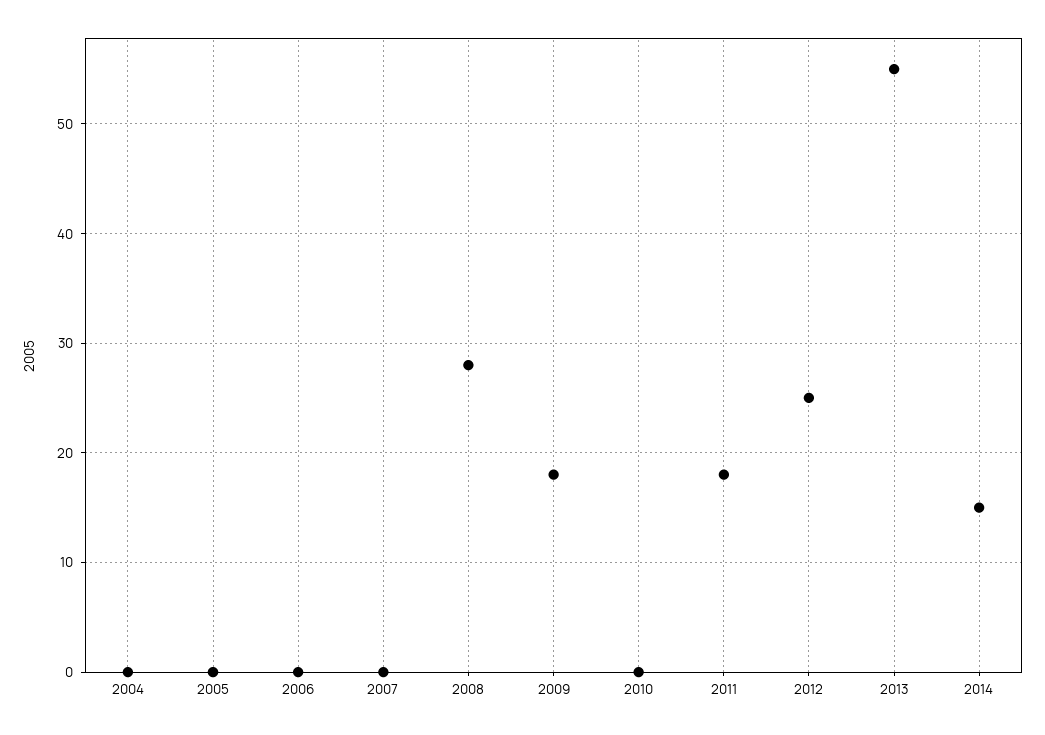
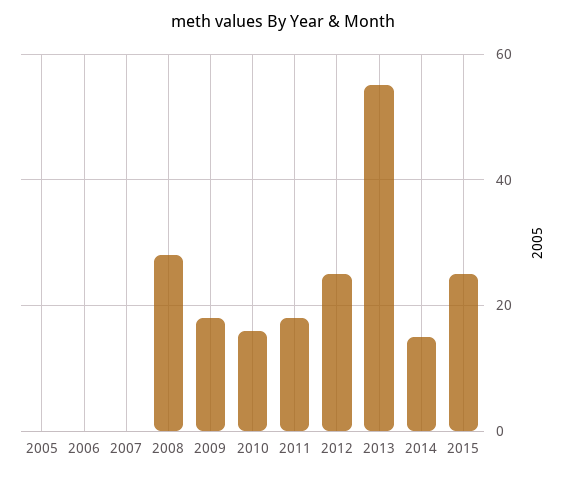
2004: 0 -> none
2010: 0 -> 15
2015: none -> 25

